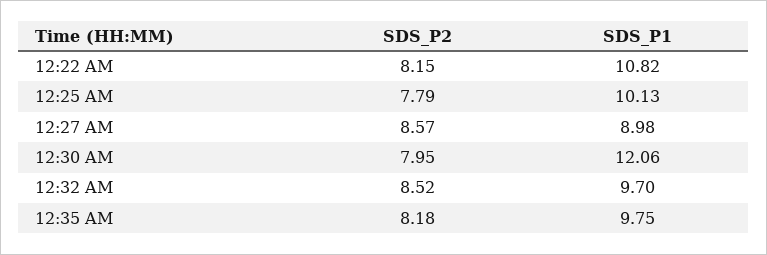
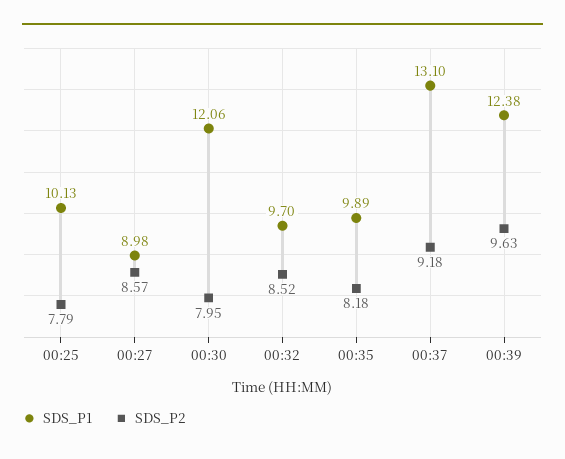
SDS_P2, 12:22 AM: 8.15 -> none
SDS_P1, 12:22 AM: 10.82 -> none
SDS_P1, 12:35 AM: 9.75 -> 9.89
SDS_P1, 00:37: none -> 13.1
SDS_P2, 00:37: none -> 9.18
SDS_P1, 00:39: none -> 12.38
SDS_P2, 00:39: none -> 9.63

